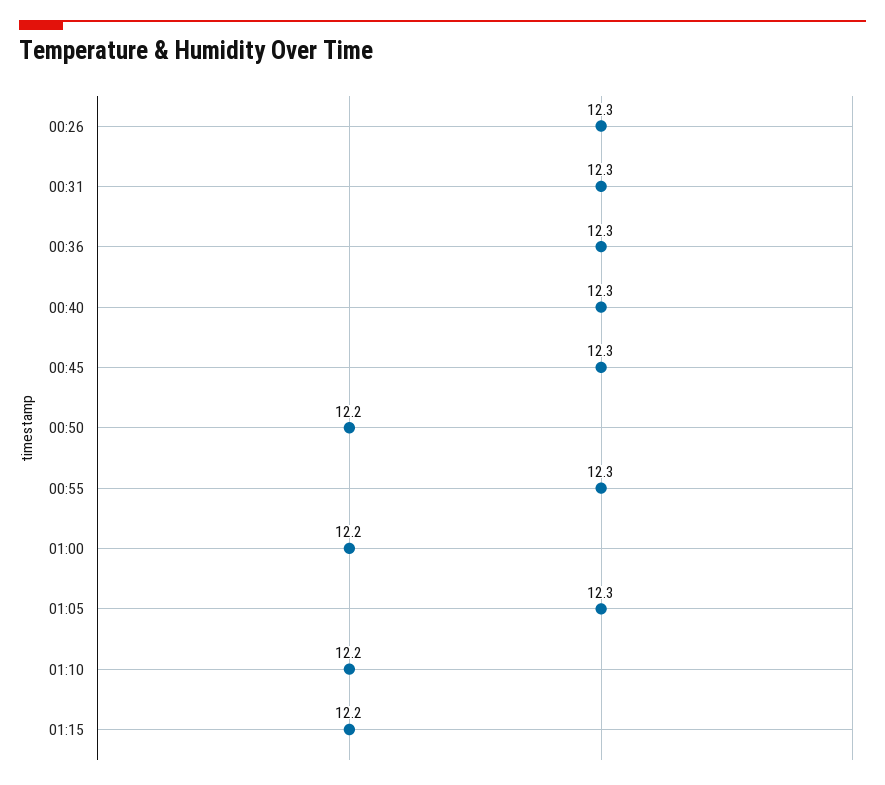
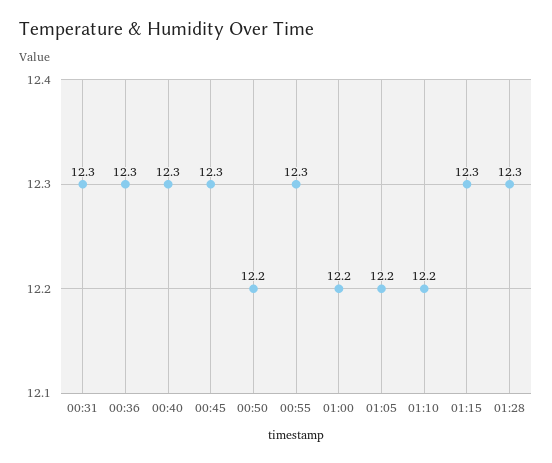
00:26: 12.3 -> none
01:05: 12.3 -> 12.2
01:15: 12.2 -> 12.3
01:28: none -> 12.3

